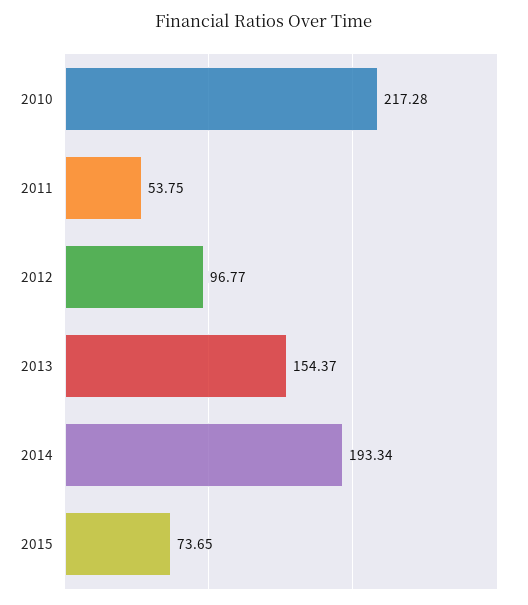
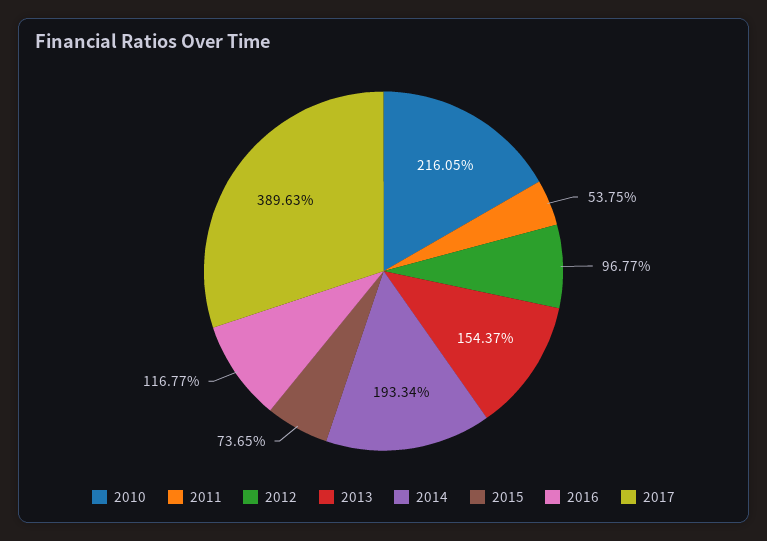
2010: 217.28 -> 216.05
2016: none -> 116.77
2017: none -> 389.63

